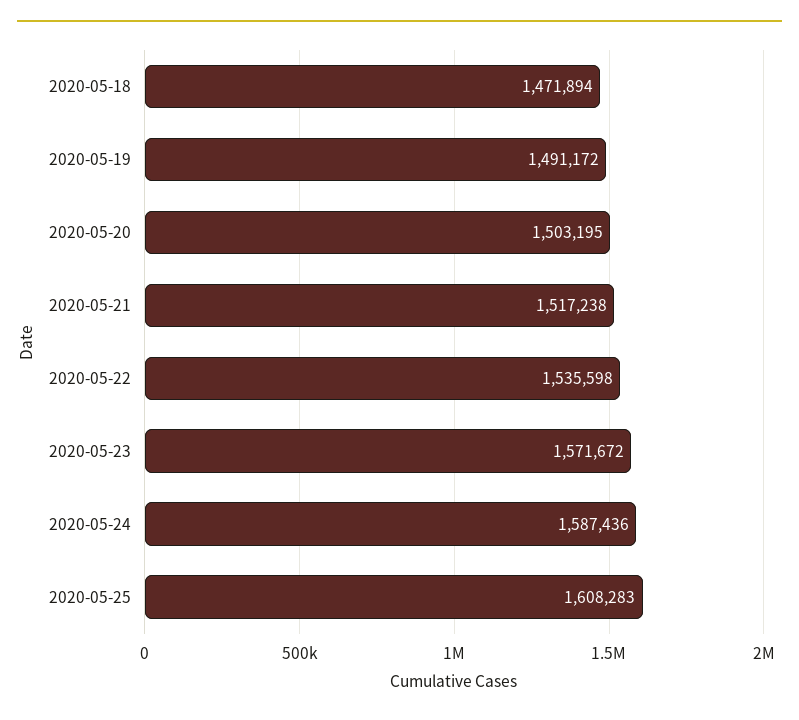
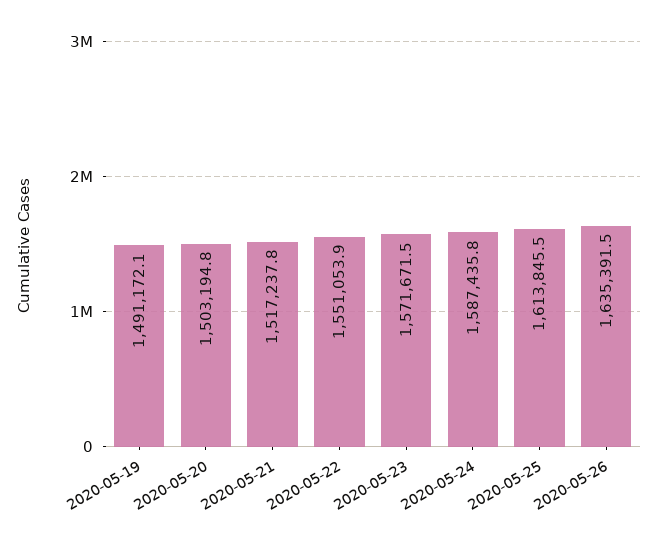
2020-05-18: 1471894 -> none
2020-05-22: 1535598 -> 1551053.9
2020-05-25: 1608283 -> 1613845.5
2020-05-26: none -> 1635391.5

